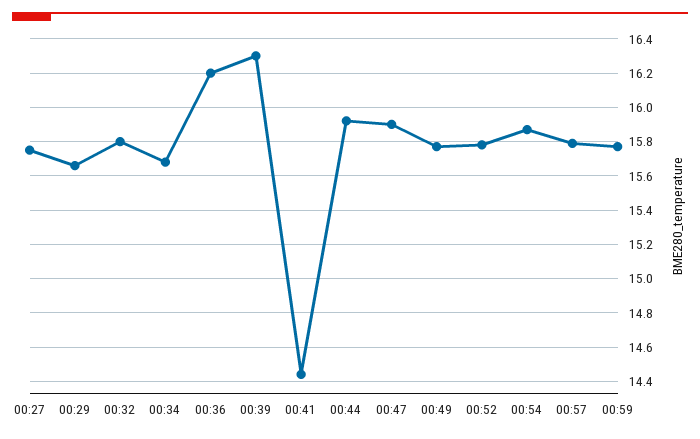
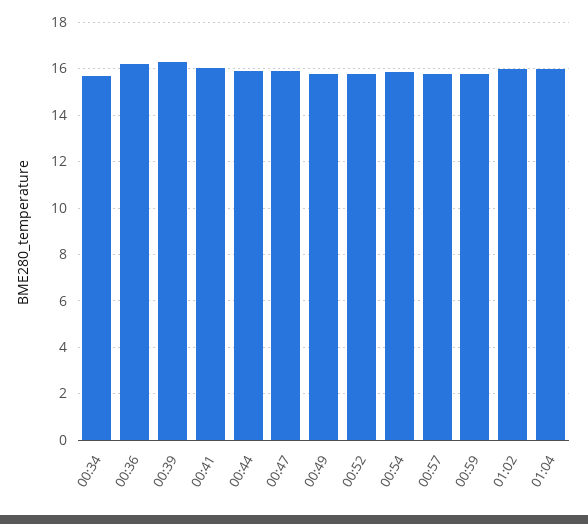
00:27: 15.75 -> none
00:29: 15.65 -> none
00:32: 15.8 -> none
00:41: 14.45 -> 16
01:02: none -> 16
01:04: none -> 16

